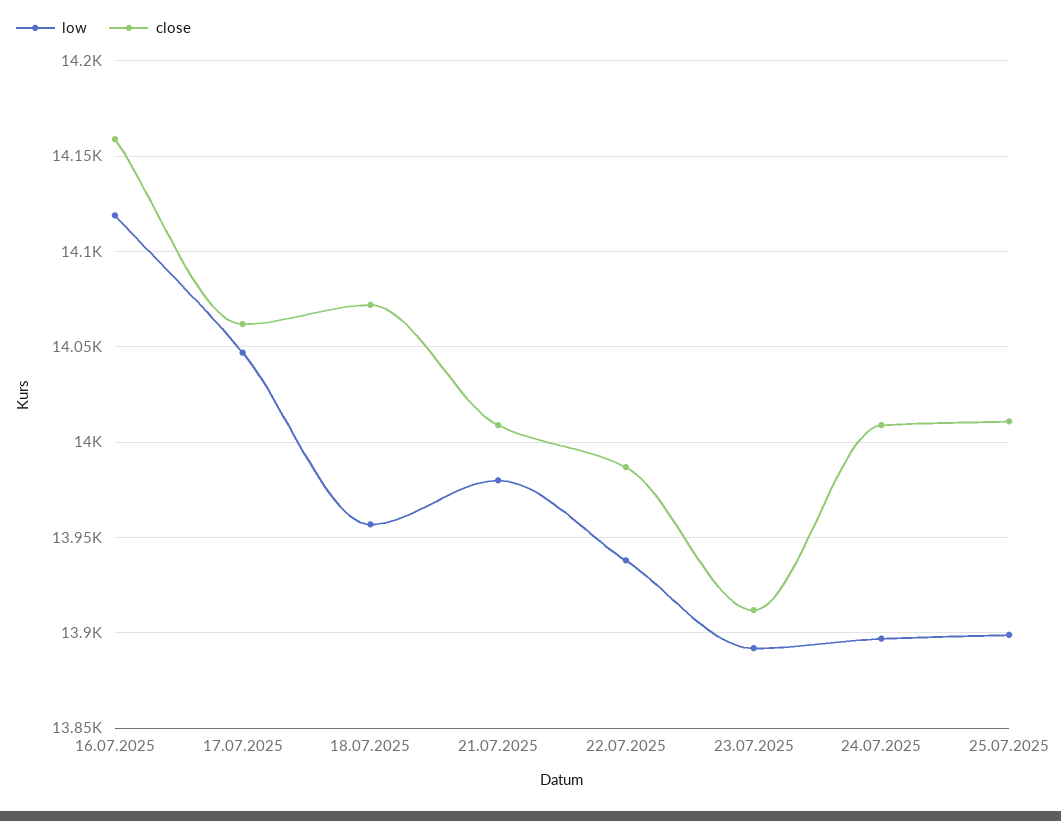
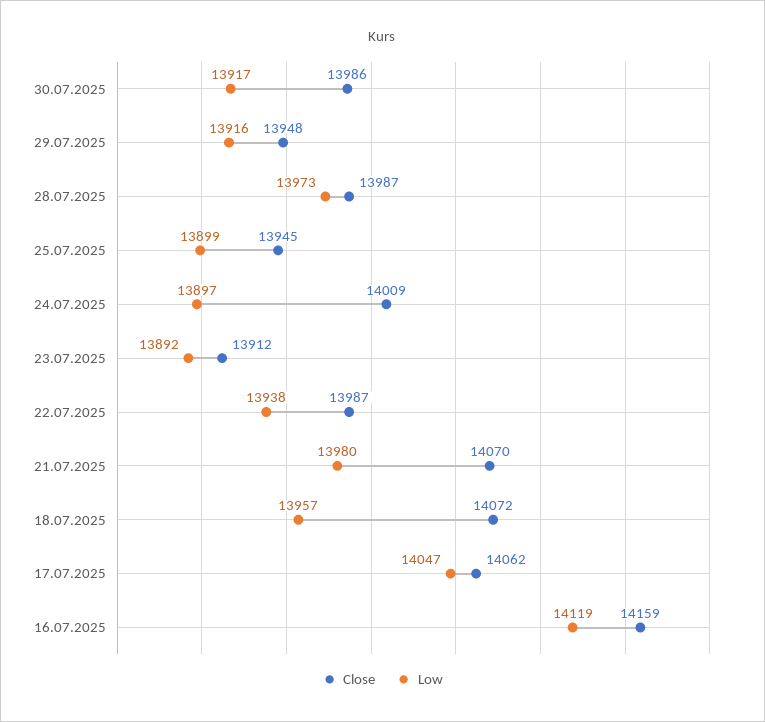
close, 21.07.2025: 14010 -> 14070
close, 25.07.2025: 14010 -> 13945
close, 30.07.2025: none -> 13986
low, 30.07.2025: none -> 13917
close, 29.07.2025: none -> 13948
low, 29.07.2025: none -> 13916
close, 28.07.2025: none -> 13987
low, 28.07.2025: none -> 13973

